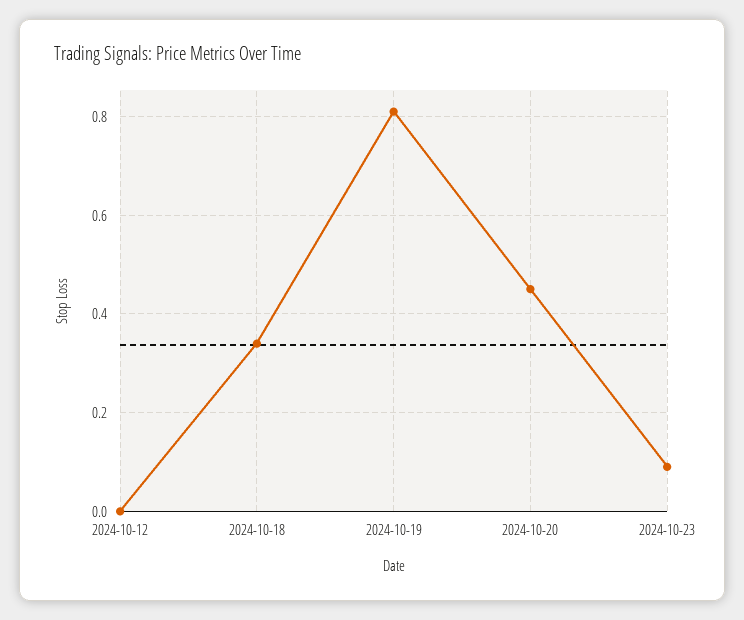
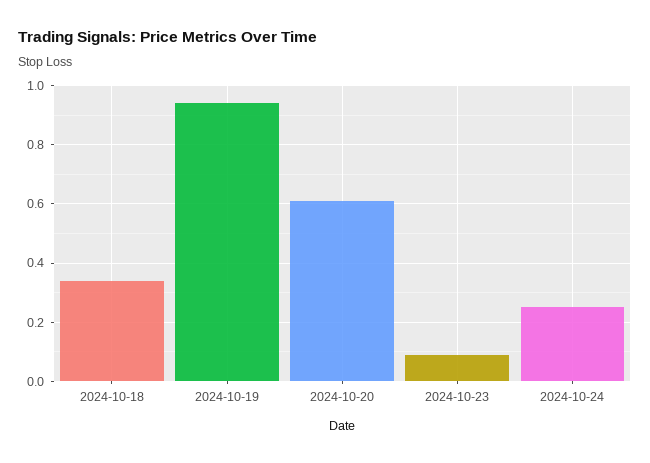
2024-10-12: 0 -> none
2024-10-19: 0.8 -> 0.95
2024-10-20: 0.45 -> 0.6
2024-10-24: none -> 0.25

